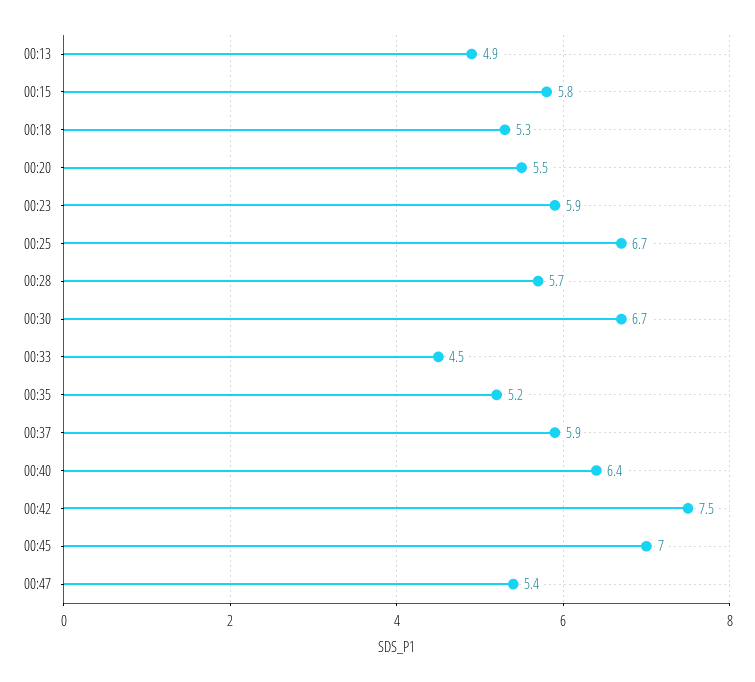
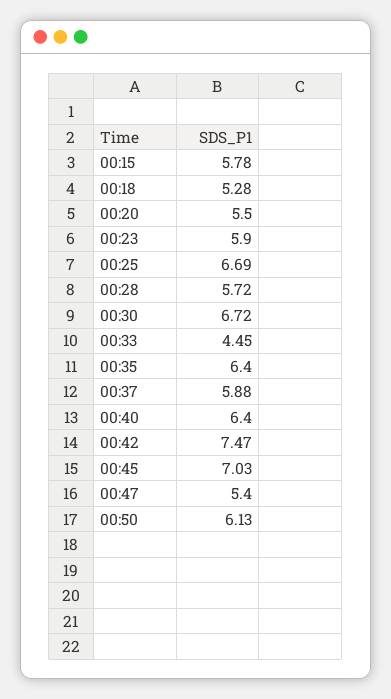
00:13: 4.9 -> none
00:35: 5.2 -> 6.4
00:50: none -> 6.13

